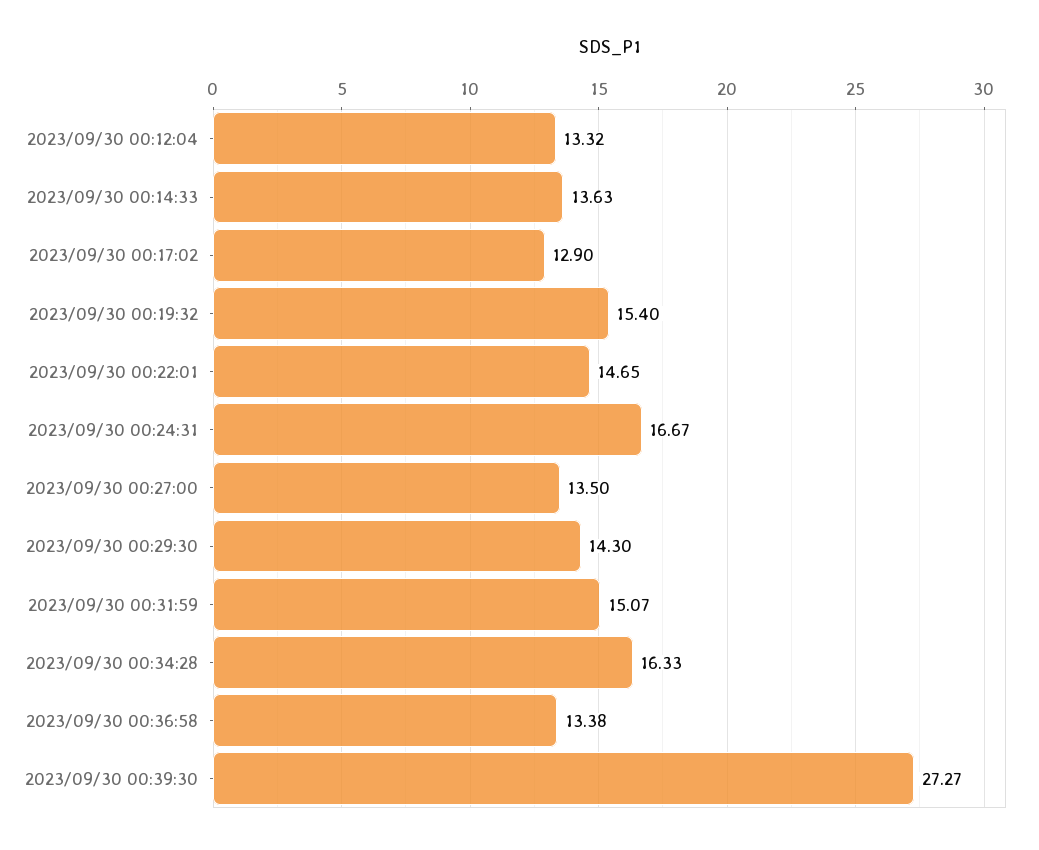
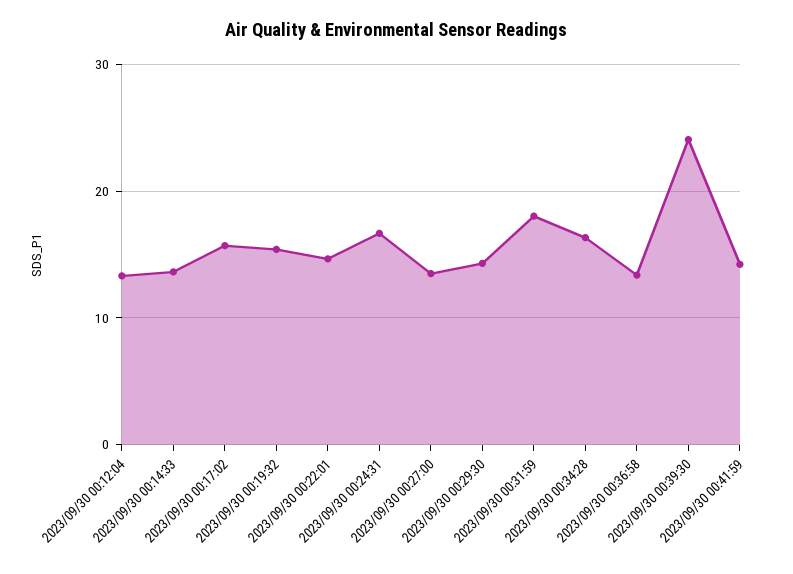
2023/09/30 00:17:02: 12.9 -> 16
2023/09/30 00:31:59: 15.07 -> 18
2023/09/30 00:39:30: 27.27 -> 24
2023/09/30 00:41:59: none -> 14

